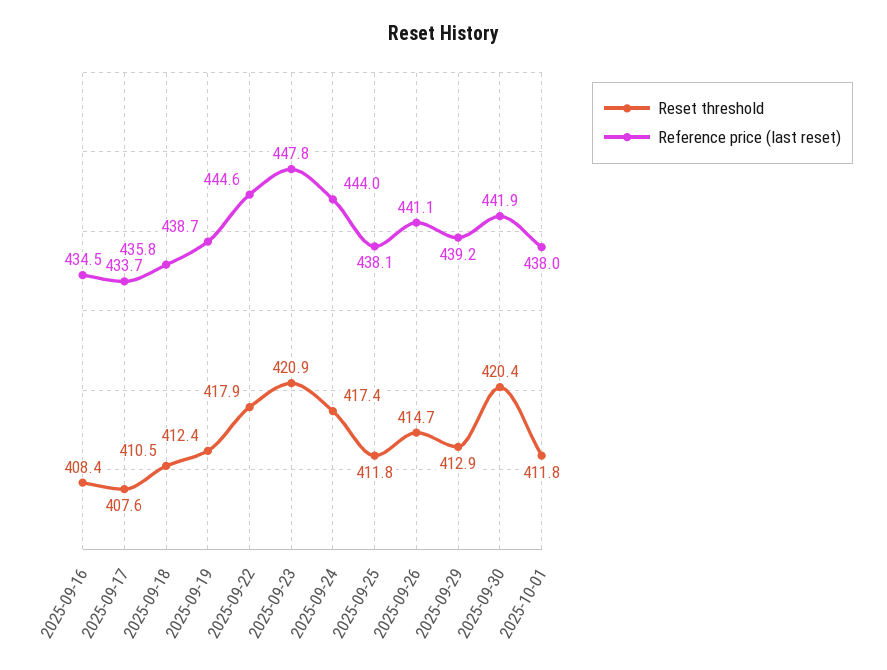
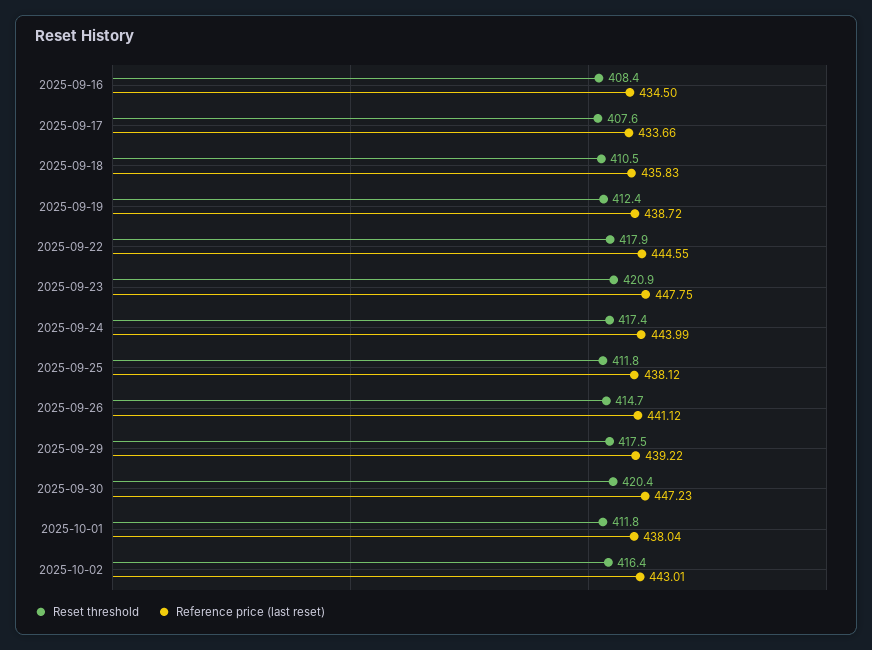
Reset threshold, 2025-09-29: 412.9 -> 417.5
Reference price (last reset), 2025-09-30: 441.9 -> 447.23
Reset threshold, 2025-10-02: none -> 416.4
Reference price (last reset), 2025-10-02: none -> 443.01

